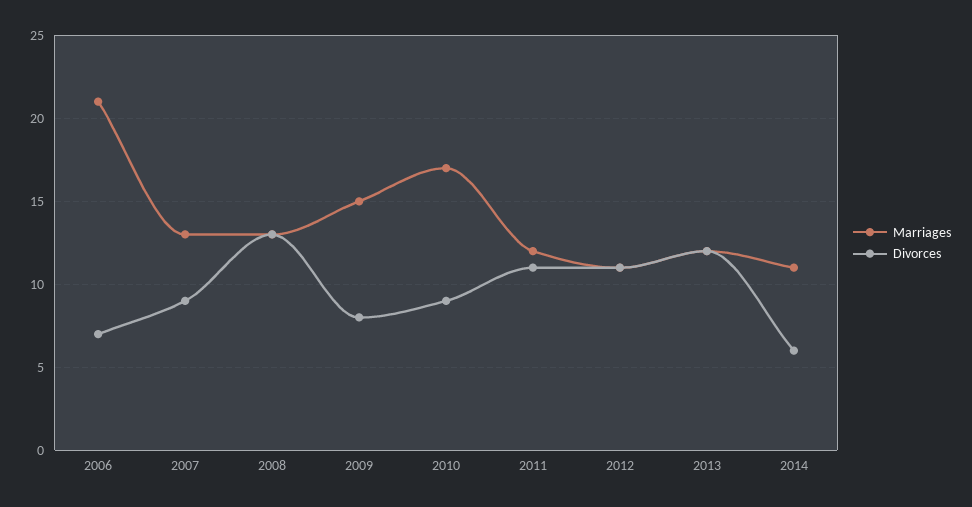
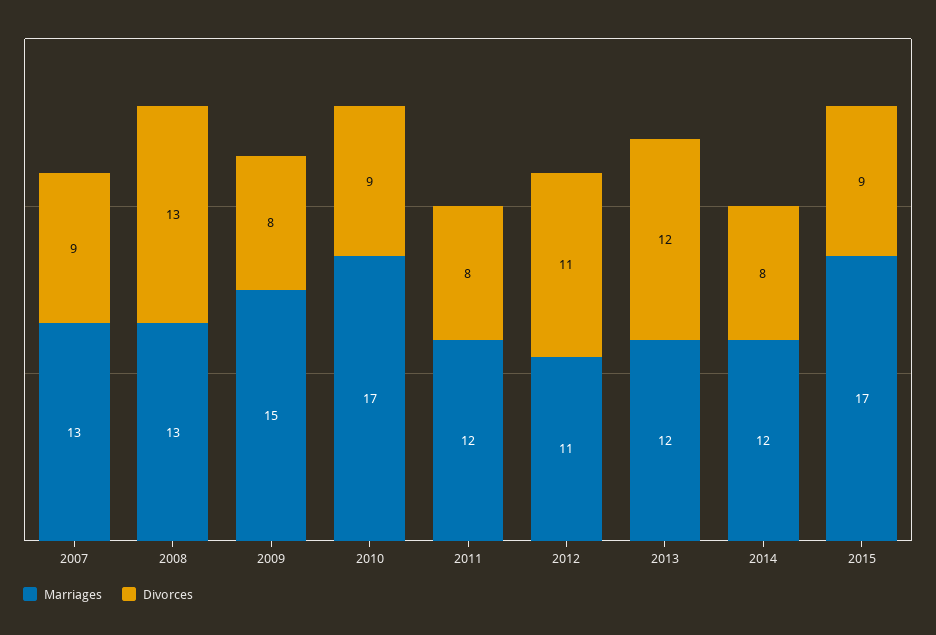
Marriages, 2006: 21 -> none
Divorces, 2006: 7 -> none
Divorces, 2011: 11 -> 8
Marriages, 2014: 11 -> 12
Divorces, 2014: 6 -> 8
Marriages, 2015: none -> 17
Divorces, 2015: none -> 9

